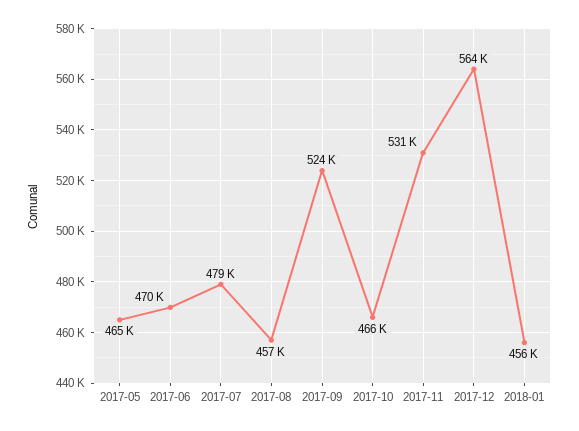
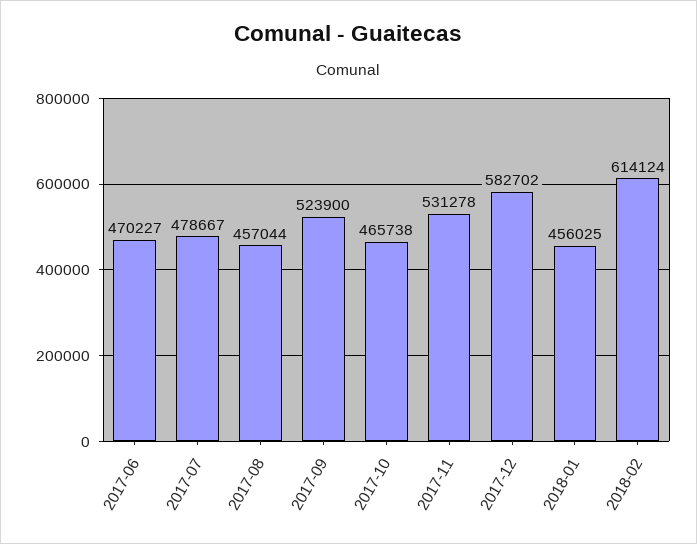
2017-05: 465000 -> none
2017-12: 564000 -> 582702
2018-02: none -> 614124

